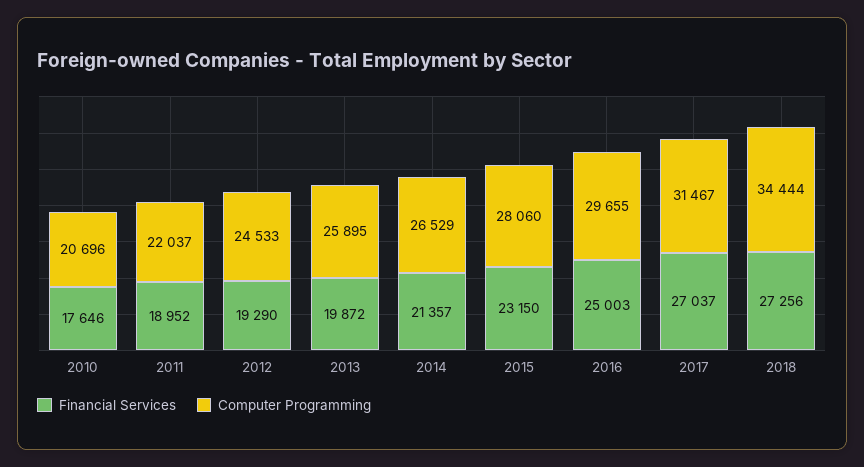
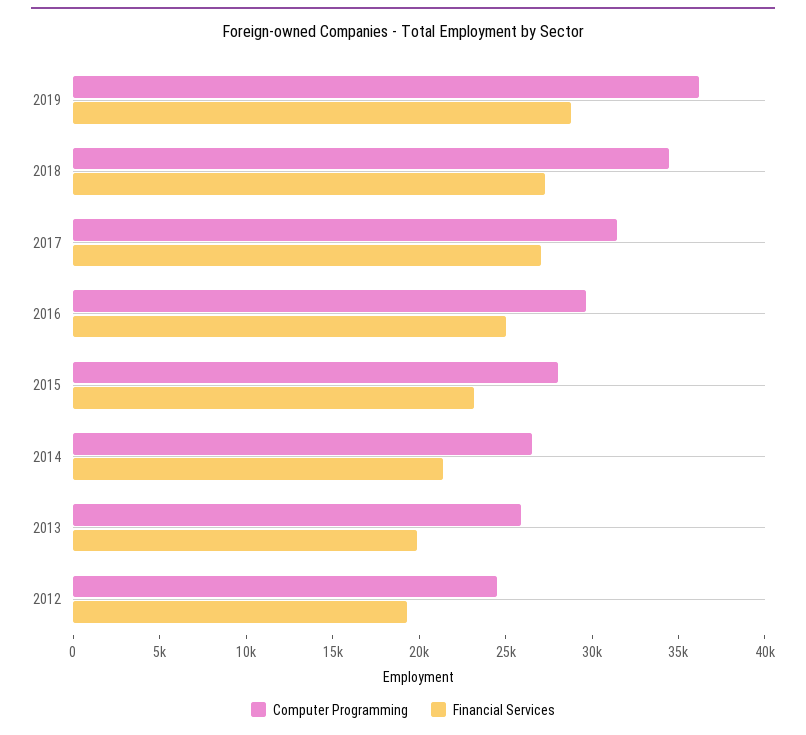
Financial Services, 2010: 17646 -> none
Computer Programming, 2010: 20696 -> none
Financial Services, 2011: 18952 -> none
Computer Programming, 2011: 22037 -> none
Computer Programming, 2019: none -> 36000
Financial Services, 2019: none -> 29000

